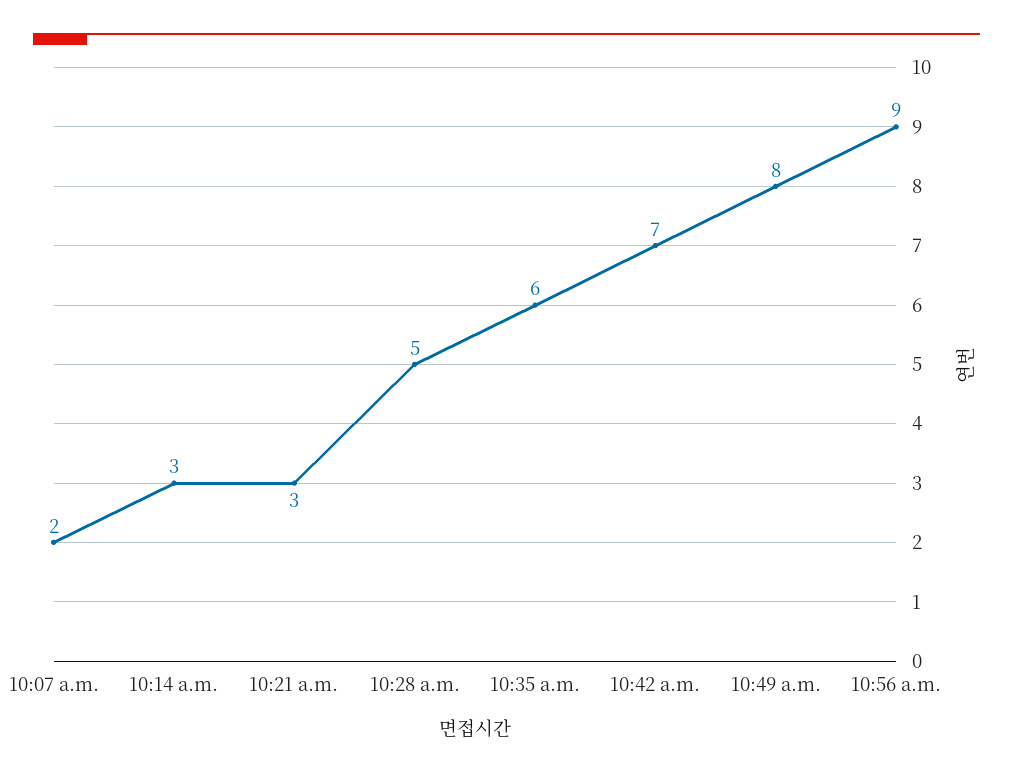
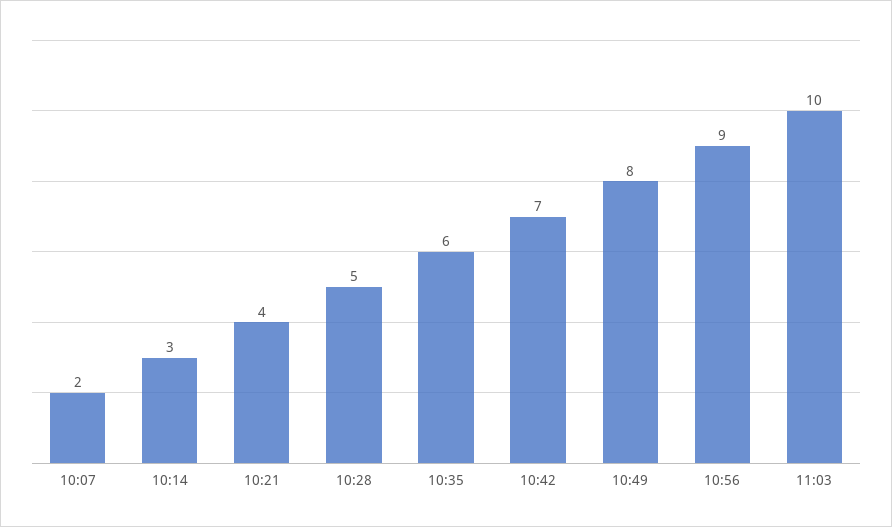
10:21 a.m.: 3 -> 4
11:03: none -> 10

